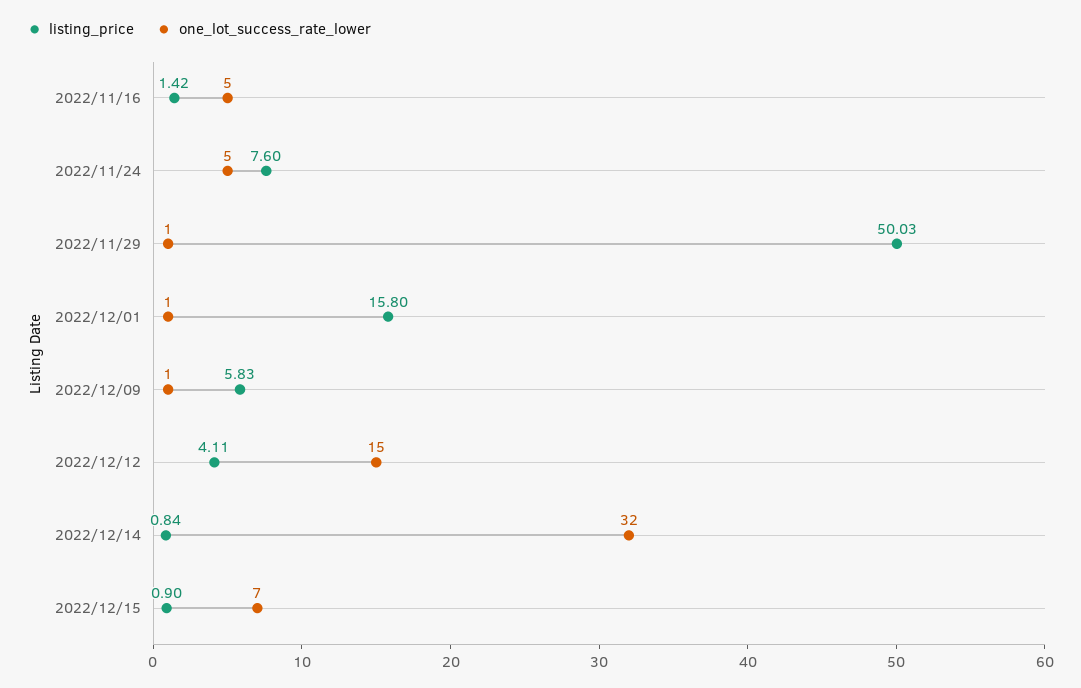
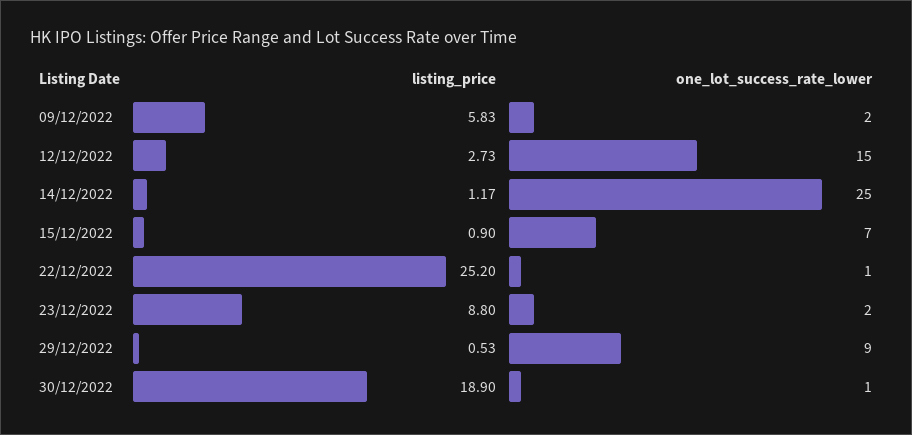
listing_price, 2022/11/16: 1.42 -> none
one_lot_success_rate_lower, 2022/11/16: 5 -> none
listing_price, 2022/11/24: 7.6 -> none
one_lot_success_rate_lower, 2022/11/24: 5 -> none
listing_price, 2022/11/29: 50.03 -> none
one_lot_success_rate_lower, 2022/11/29: 1 -> none
listing_price, 2022/12/01: 15.8 -> none
one_lot_success_rate_lower, 2022/12/01: 1 -> none
one_lot_success_rate_lower, 2022/12/09: 1 -> 2
listing_price, 2022/12/12: 4.11 -> 2.73
listing_price, 2022/12/14: 0.84 -> 1.17
one_lot_success_rate_lower, 2022/12/14: 32 -> 25
listing_price, 22/12/2022: none -> 25.2
one_lot_success_rate_lower, 22/12/2022: none -> 1
listing_price, 23/12/2022: none -> 8.8
one_lot_success_rate_lower, 23/12/2022: none -> 2
listing_price, 29/12/2022: none -> 0.53
one_lot_success_rate_lower, 29/12/2022: none -> 9
listing_price, 30/12/2022: none -> 18.9
one_lot_success_rate_lower, 30/12/2022: none -> 1

